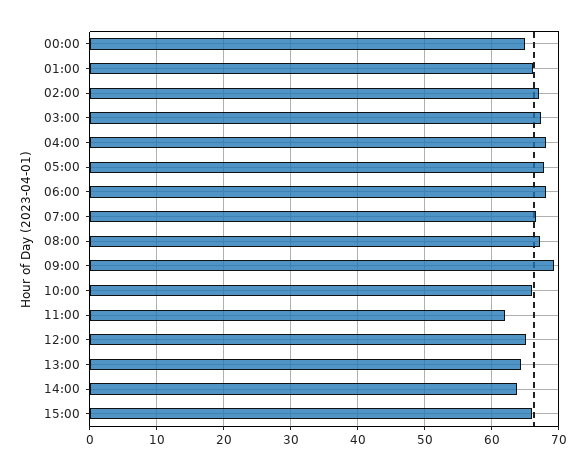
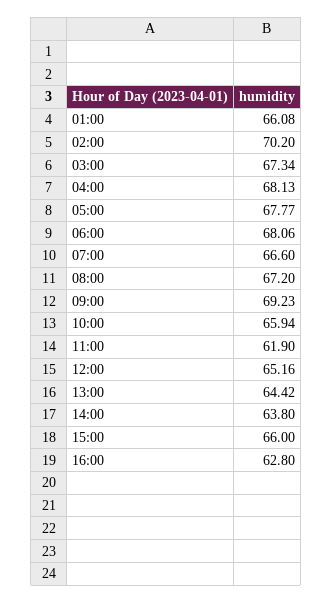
00:00: 65 -> none
02:00: 67 -> 70.2
16:00: none -> 62.8

